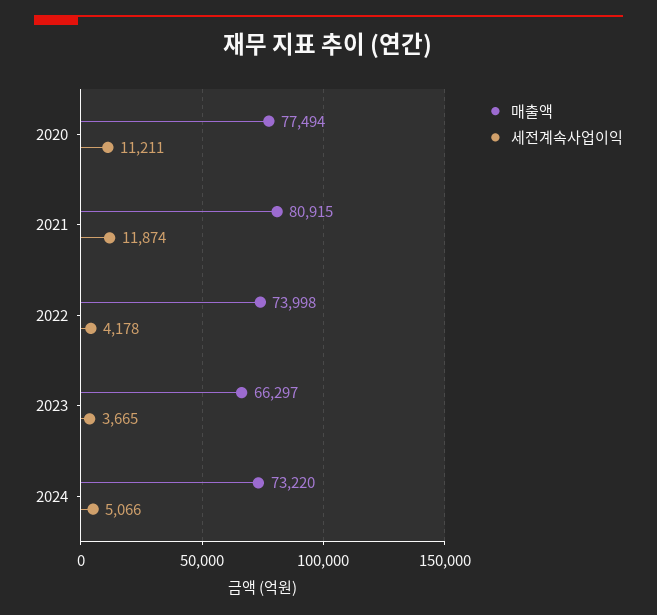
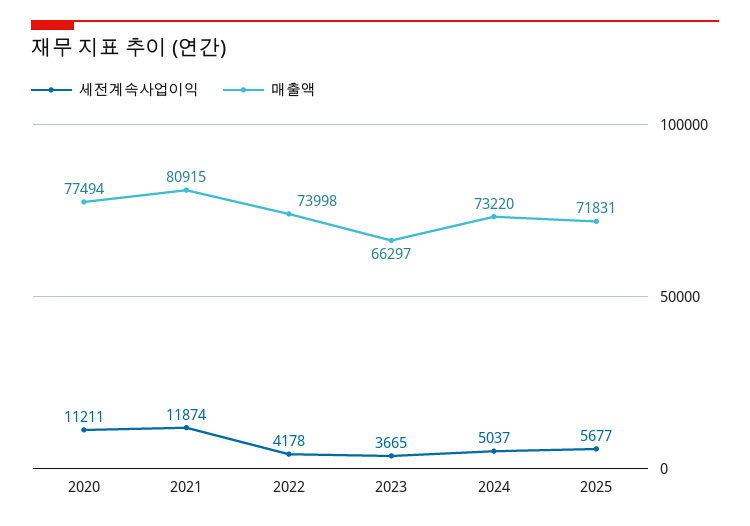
세전계속사업이익, 2024: 5066 -> 5037
세전계속사업이익, 2025: none -> 5677
매출액, 2025: none -> 71831

